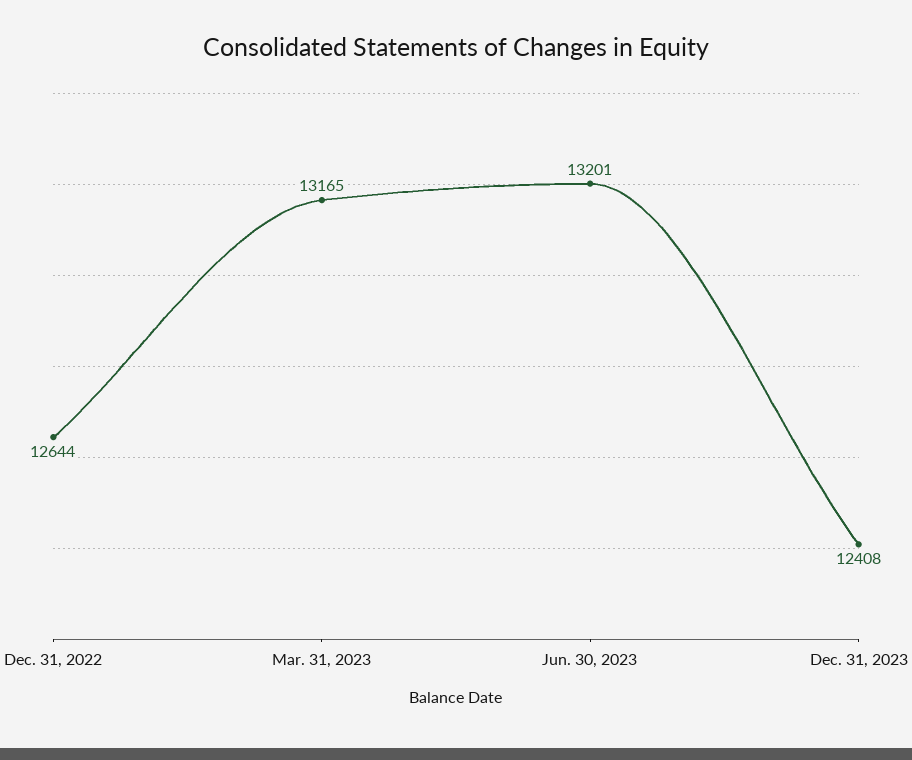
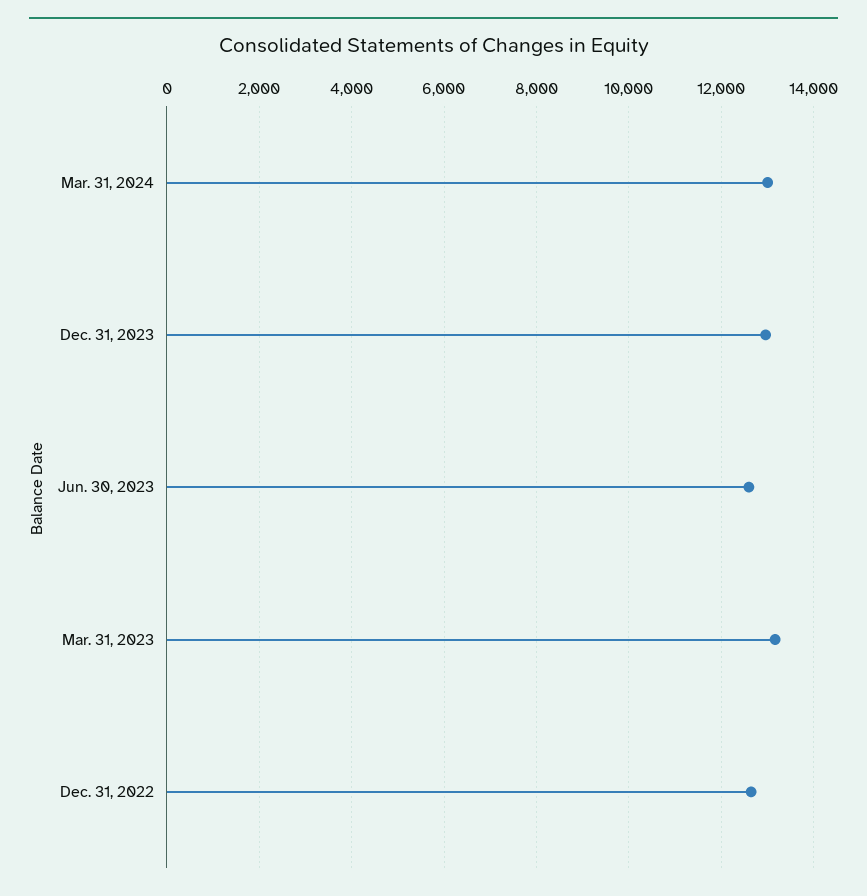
Jun. 30, 2023: 13201 -> 12600
Dec. 31, 2023: 12408 -> 13000
Mar. 31, 2024: none -> 13000

